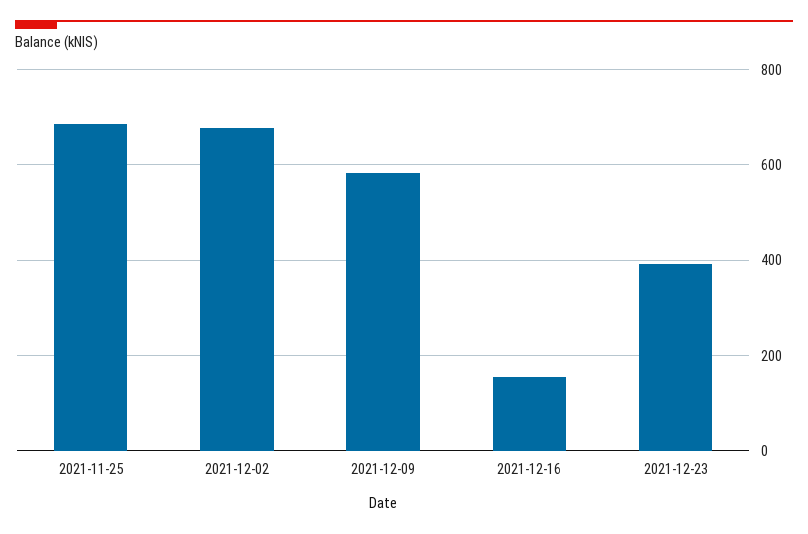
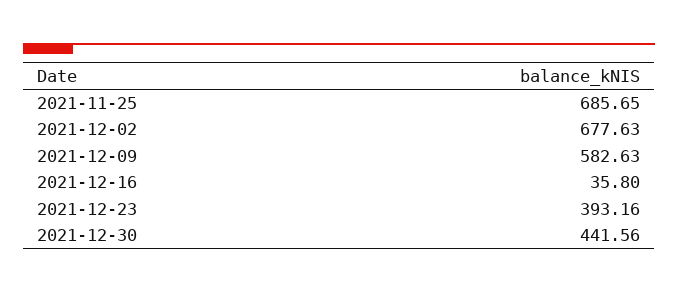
2021-12-16: 160 -> 35.8
2021-12-30: none -> 441.56

